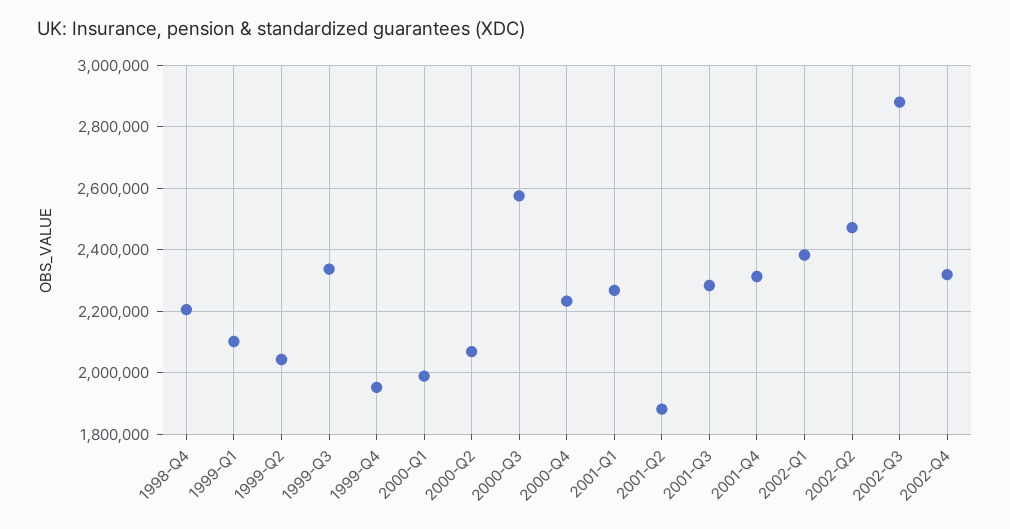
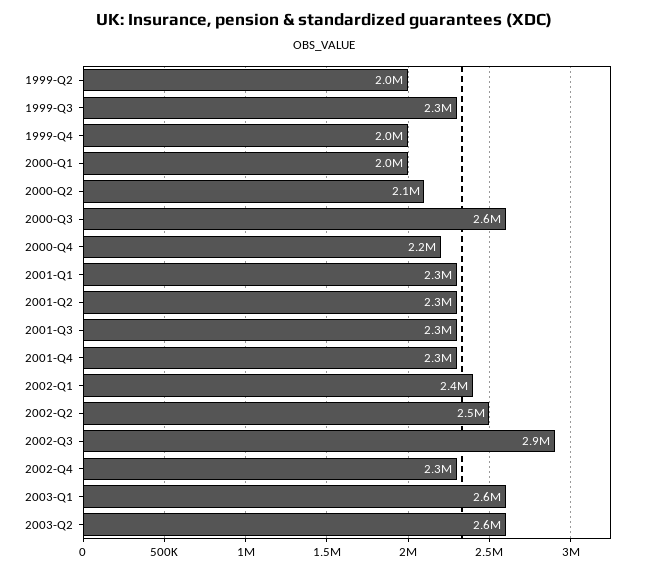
1998-Q4: 2200000 -> none
1999-Q1: 2100000 -> none
2001-Q2: 1880000 -> 2300000
2003-Q1: none -> 2600000
2003-Q2: none -> 2600000

